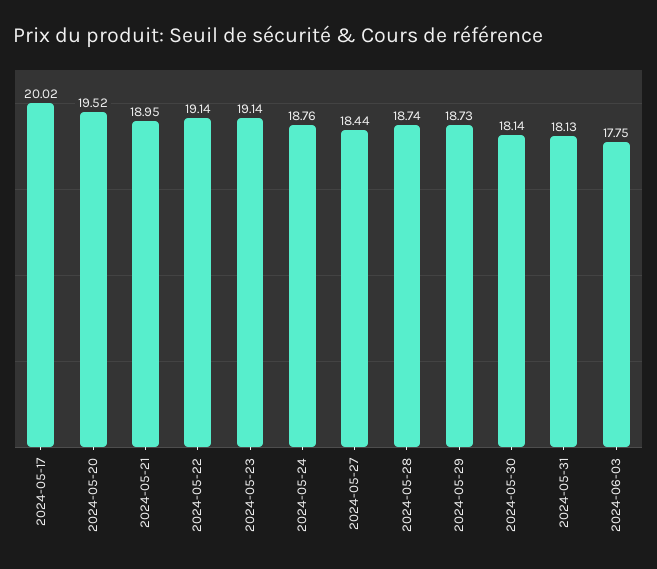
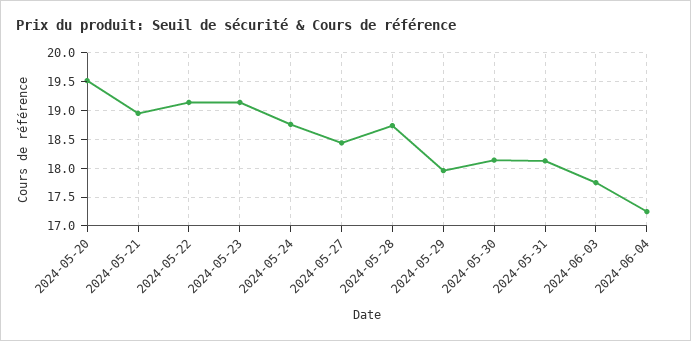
2024-05-17: 20.02 -> none
2024-05-29: 18.73 -> 18
2024-06-04: none -> 17.25

